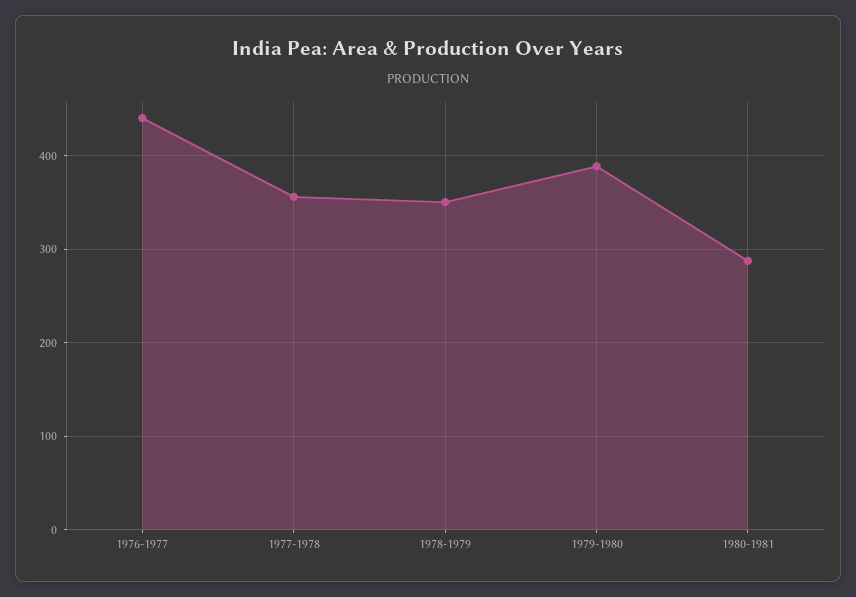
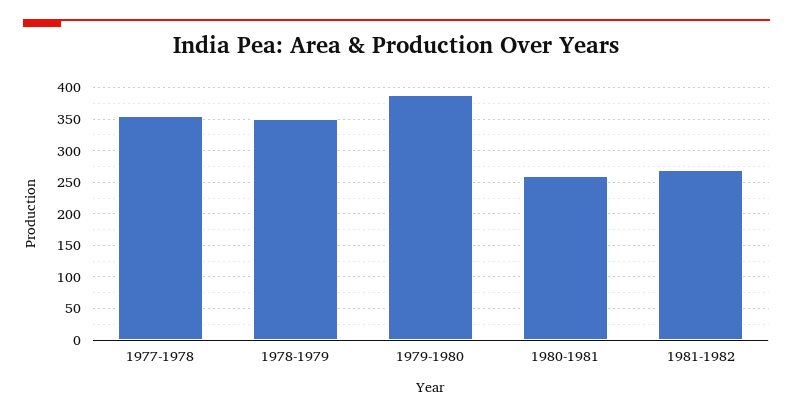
1976-1977: 440 -> none
1980-1981: 290 -> 260
1981-1982: none -> 270

